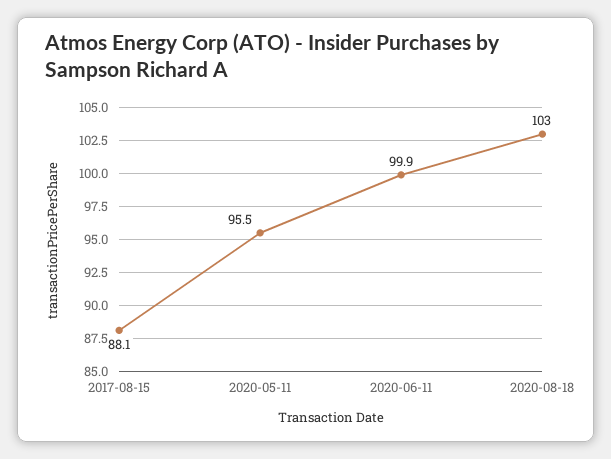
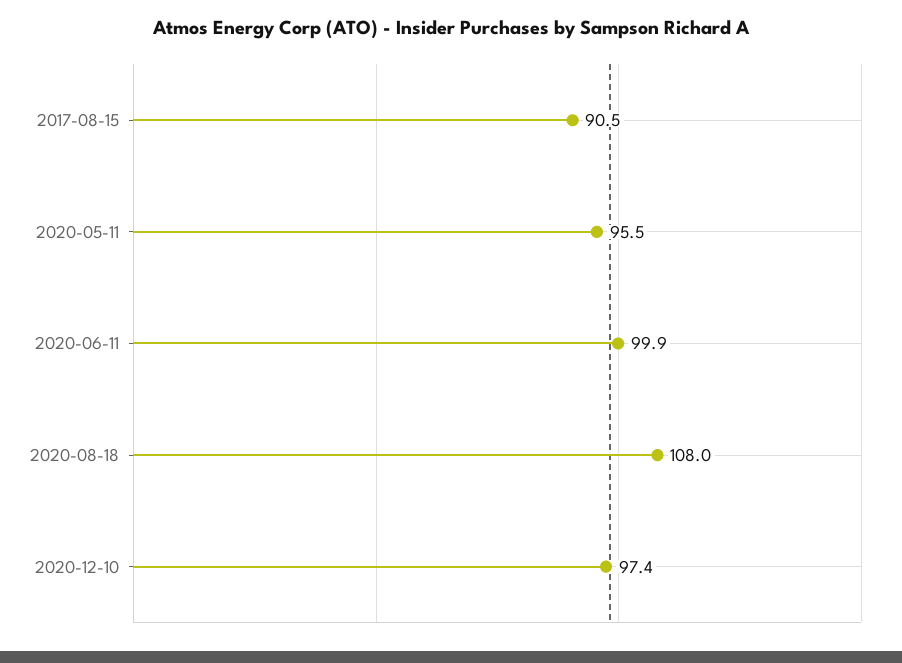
2017-08-15: 88.1 -> 90.5
2020-08-18: 103 -> 108
2020-12-10: none -> 97.4

